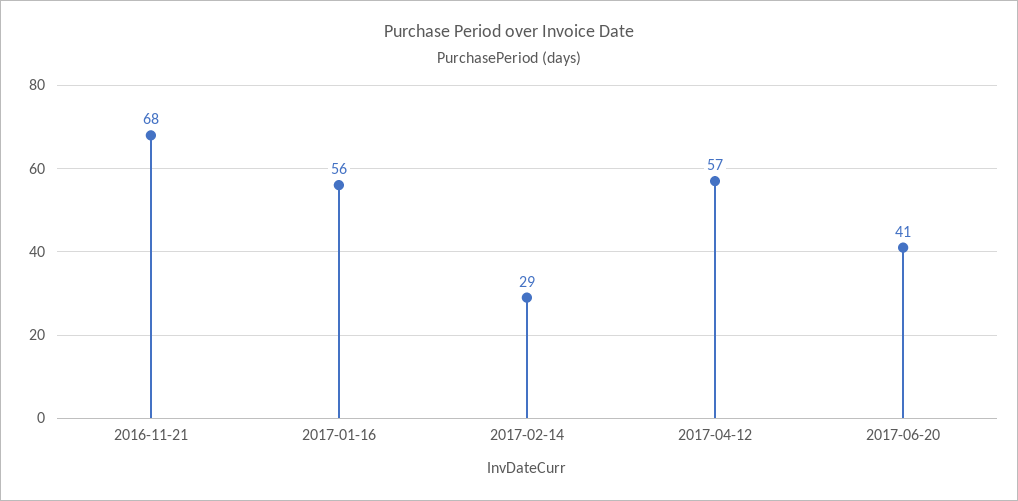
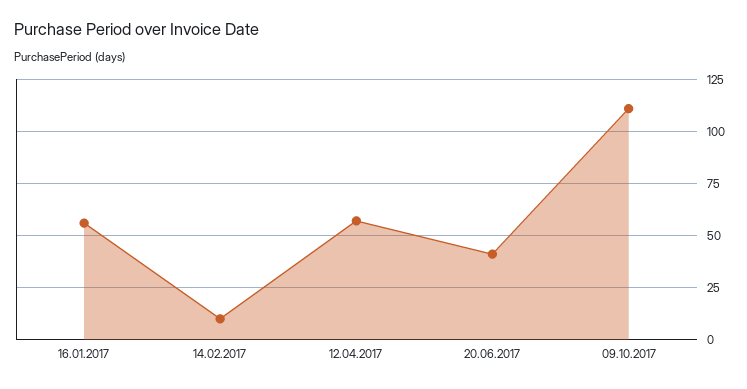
2016-11-21: 68 -> none
2017-02-14: 29 -> 10
09.10.2017: none -> 110

